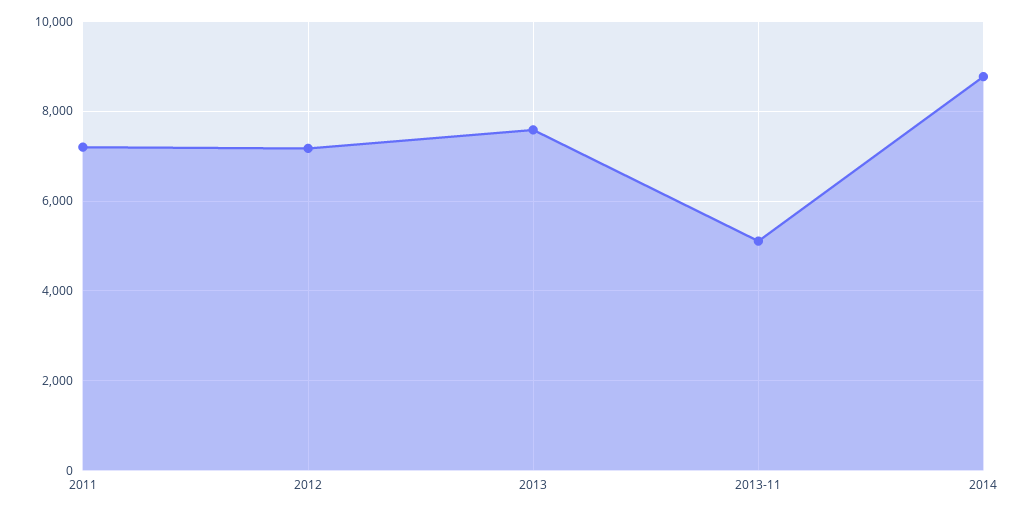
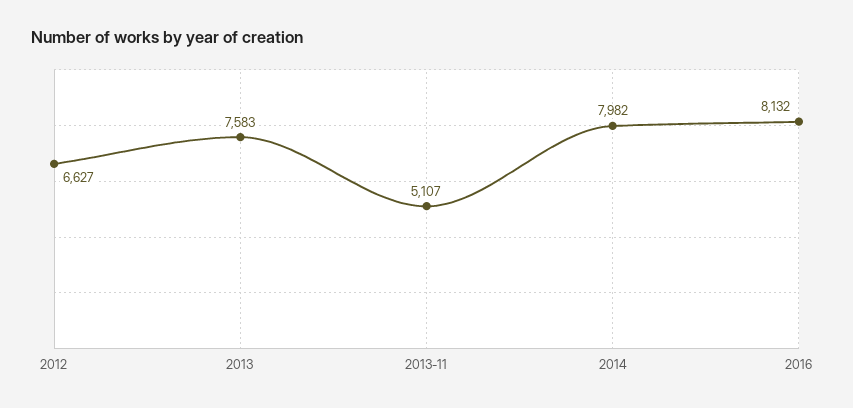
2011: 7200 -> none
2012: 7200 -> 6627
2014: 8800 -> 7982
2016: none -> 8132

